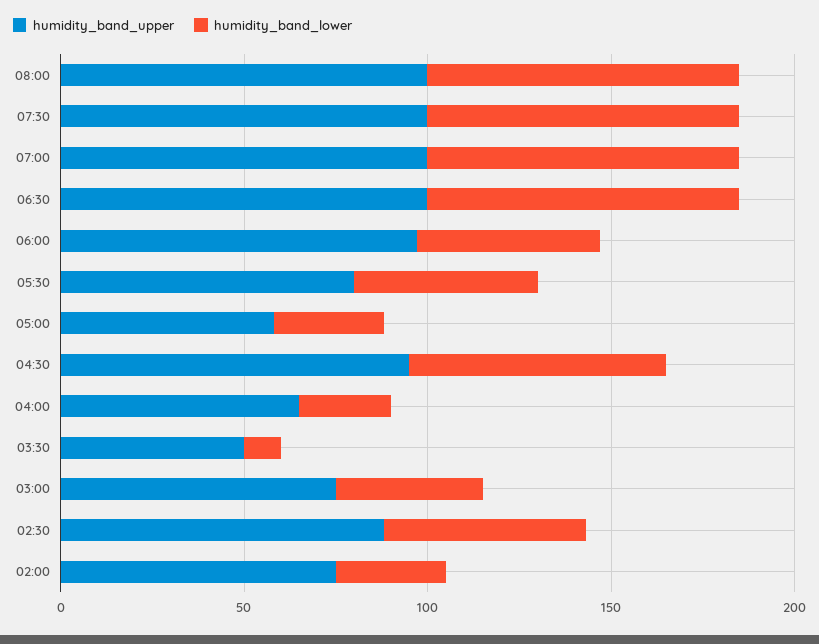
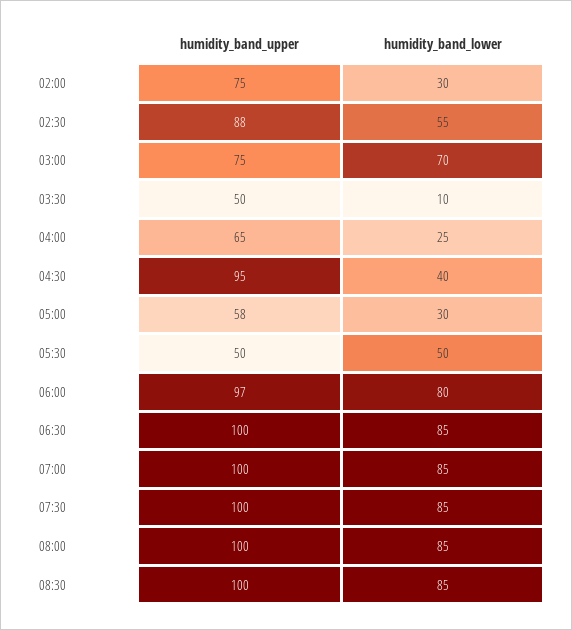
humidity_band_lower, 06:00: 50 -> 80
humidity_band_upper, 05:30: 80 -> 50
humidity_band_lower, 04:30: 70 -> 40
humidity_band_lower, 03:00: 40 -> 70
humidity_band_upper, 08:30: none -> 100
humidity_band_lower, 08:30: none -> 85

